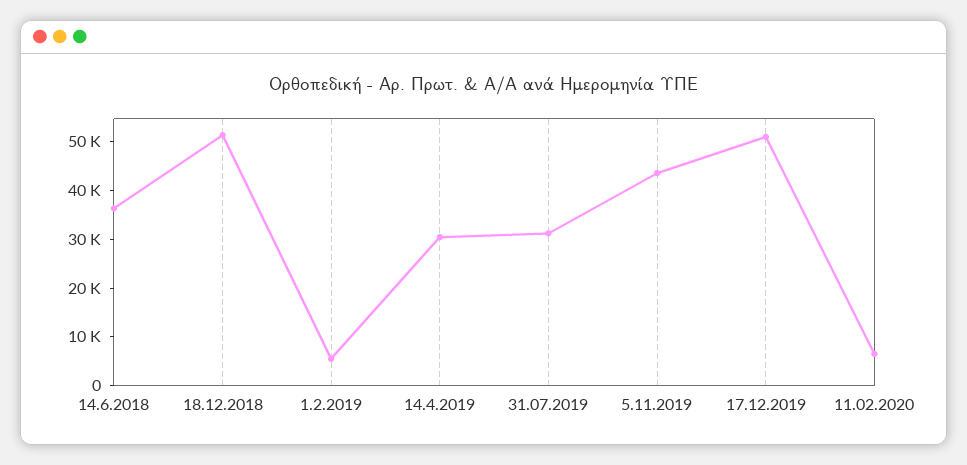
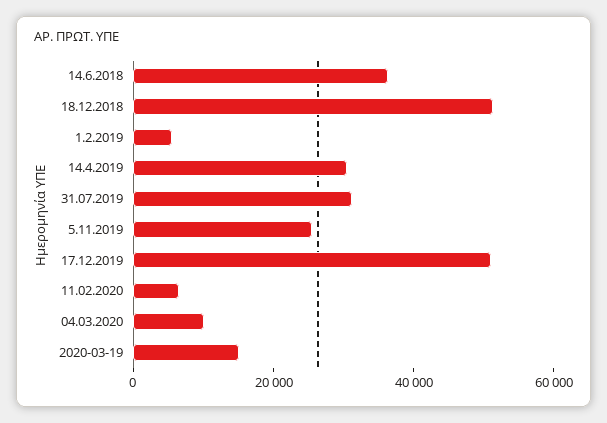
5.11.2019: 44000 -> 25000
04.03.2020: none -> 10000
2020-03-19: none -> 15000

